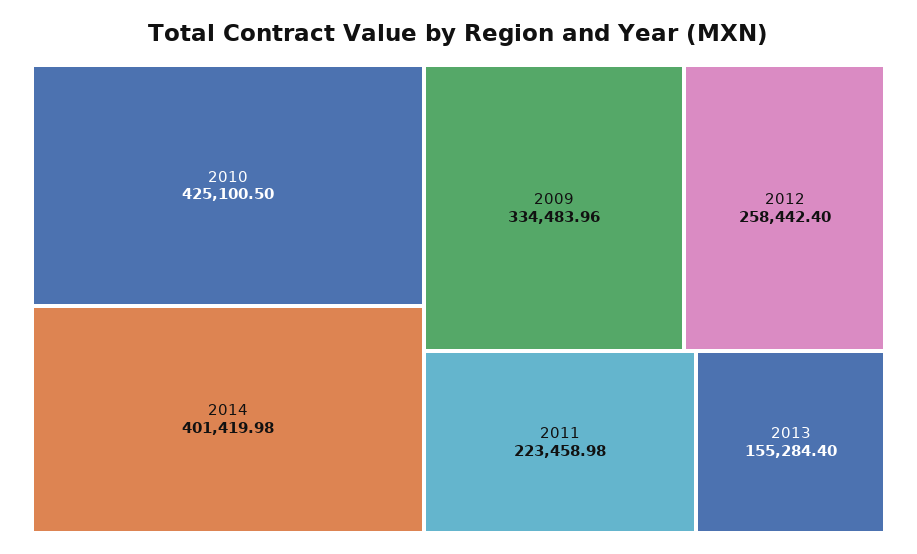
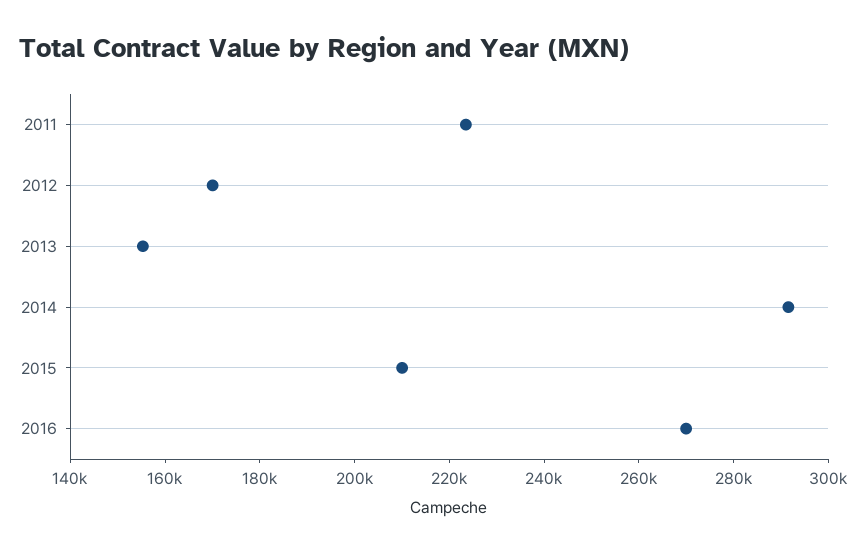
2010: 425100.5 -> none
2014: 401419.98 -> 290000
2009: 334483.96 -> none
2012: 258442.4 -> 170000
2015: none -> 210000
2016: none -> 270000

